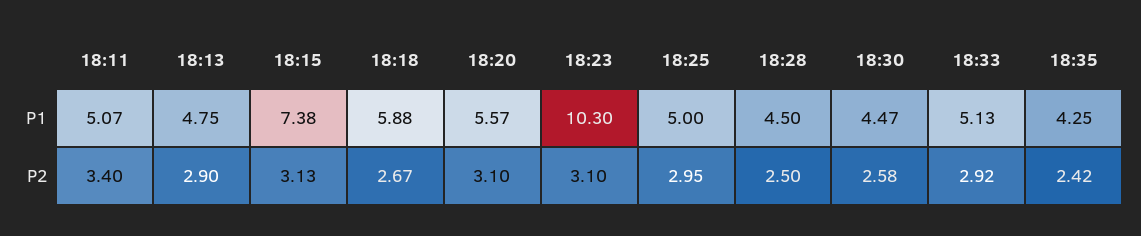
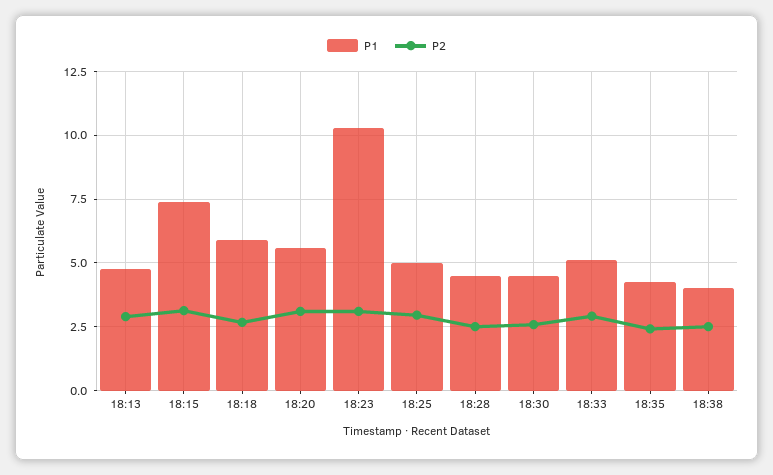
P1, 18:11: 5.07 -> none
P2, 18:11: 3.4 -> none
P1, 18:38: none -> 4
P2, 18:38: none -> 2.5

